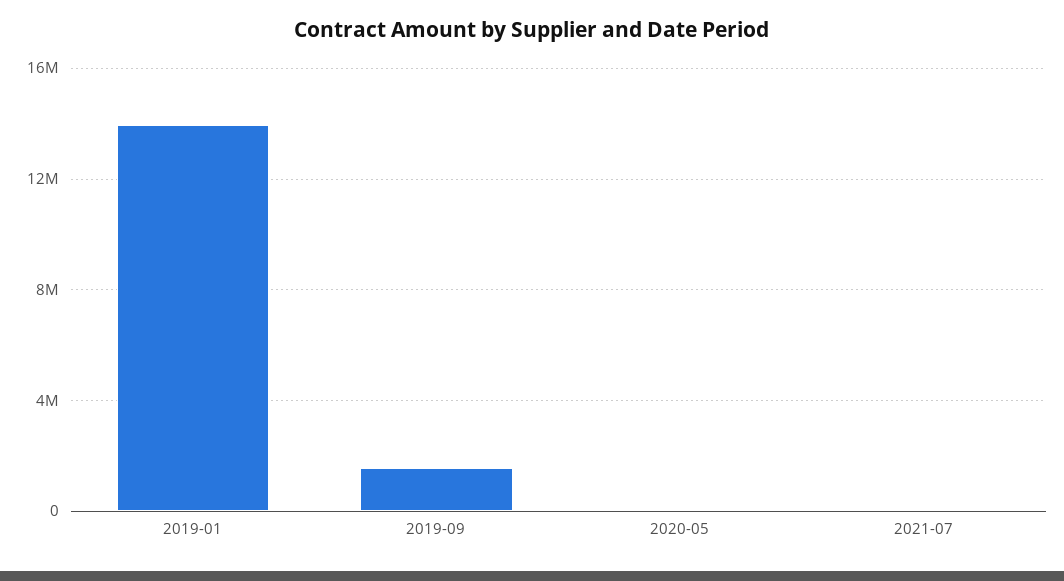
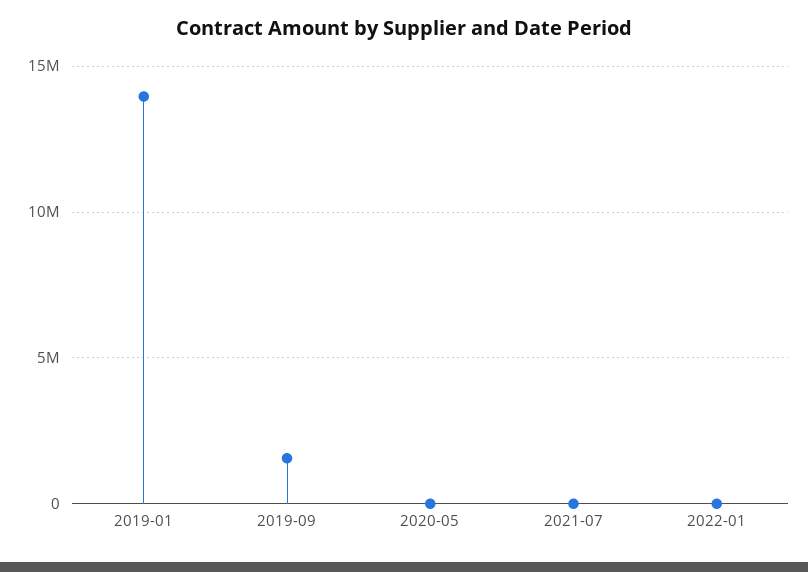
2022-01: none -> 0

